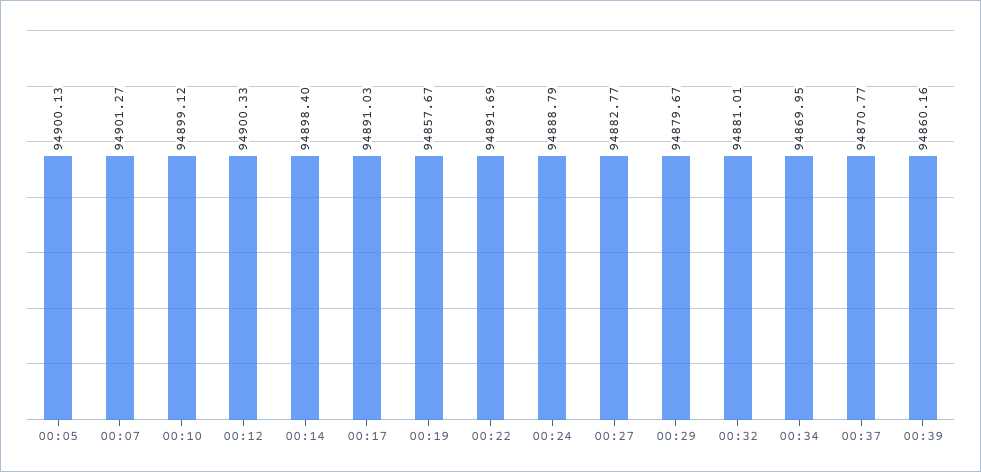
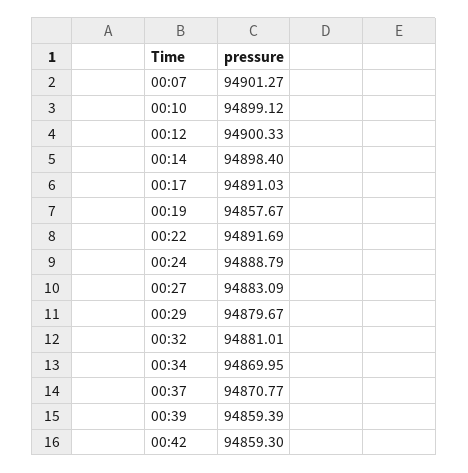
00:05: 94900.13 -> none
00:27: 94882.77 -> 94883.09
00:39: 94860.16 -> 94859.39
00:42: none -> 94859.3

